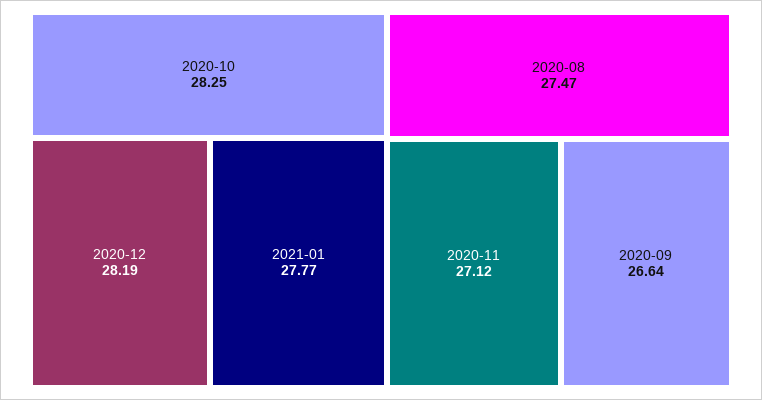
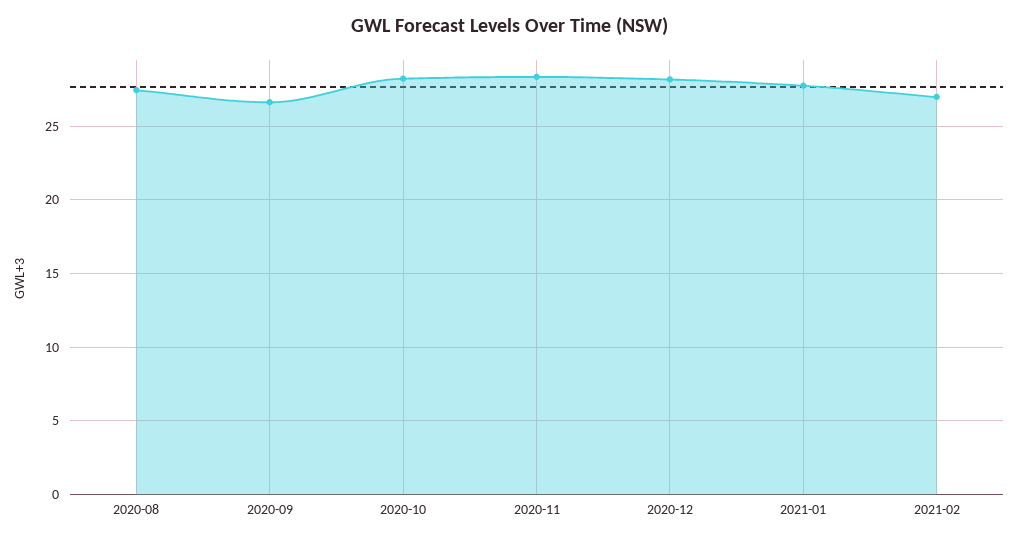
2020-11: 27.12 -> 28.5
2021-02: none -> 27

